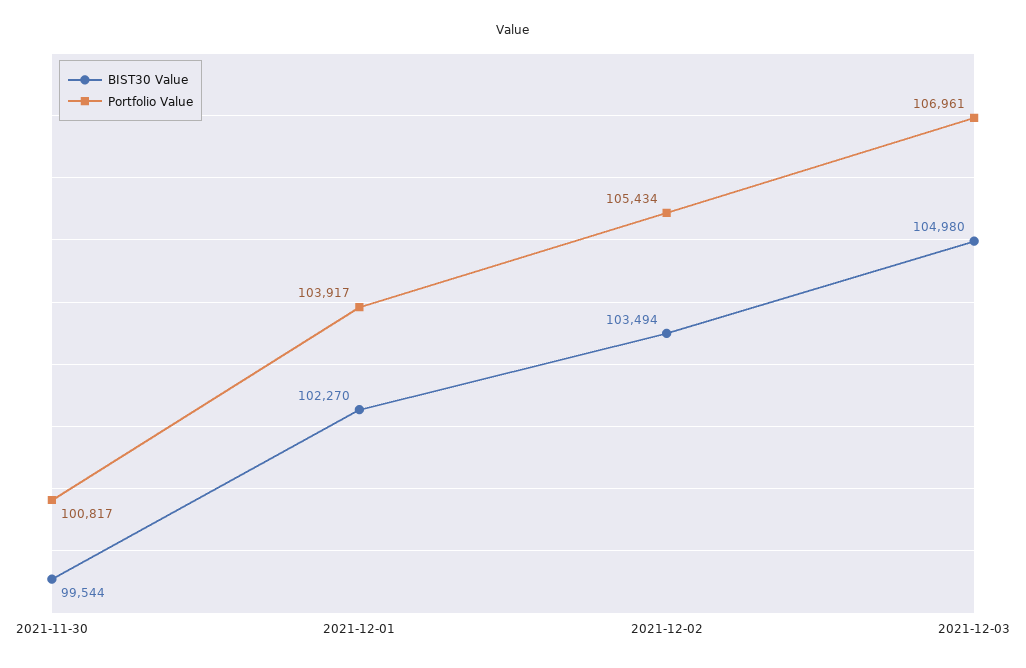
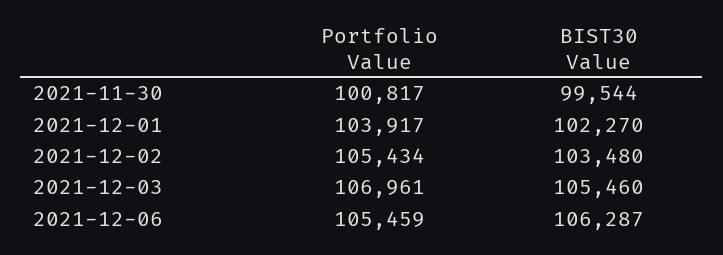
BIST30 Value, 2021-12-02: 103494 -> 103480
BIST30 Value, 2021-12-03: 104980 -> 105460
Portfolio Value, 2021-12-06: none -> 105459
BIST30 Value, 2021-12-06: none -> 106287

